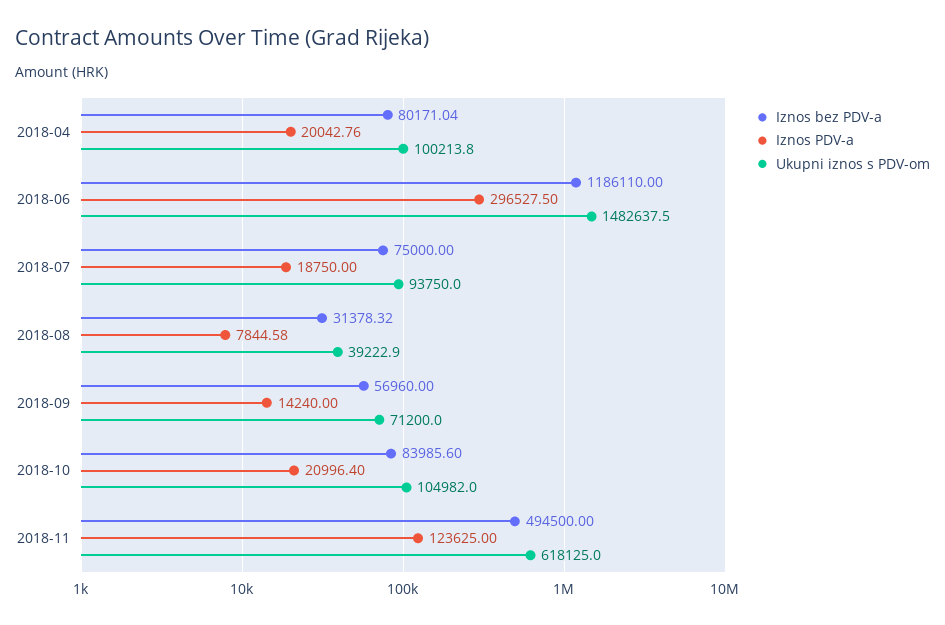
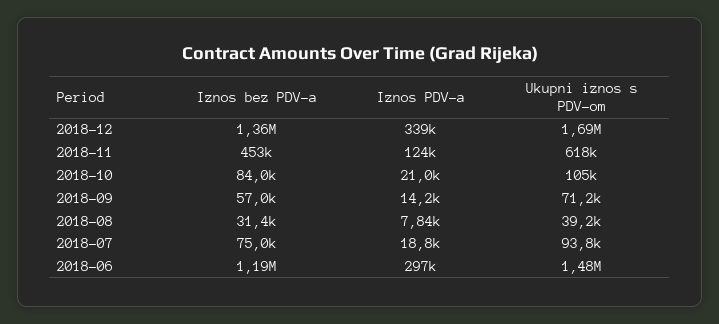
Iznos bez PDV-a, 2018-04: 80171.04 -> none
Iznos PDV-a, 2018-04: 20042.76 -> none
Ukupni iznos s PDV-om, 2018-04: 100213.8 -> none
Iznos bez PDV-a, 2018-11: 494500 -> 453000
Iznos bez PDV-a, 2018-12: none -> 1360000
Iznos PDV-a, 2018-12: none -> 339000
Ukupni iznos s PDV-om, 2018-12: none -> 1690000

